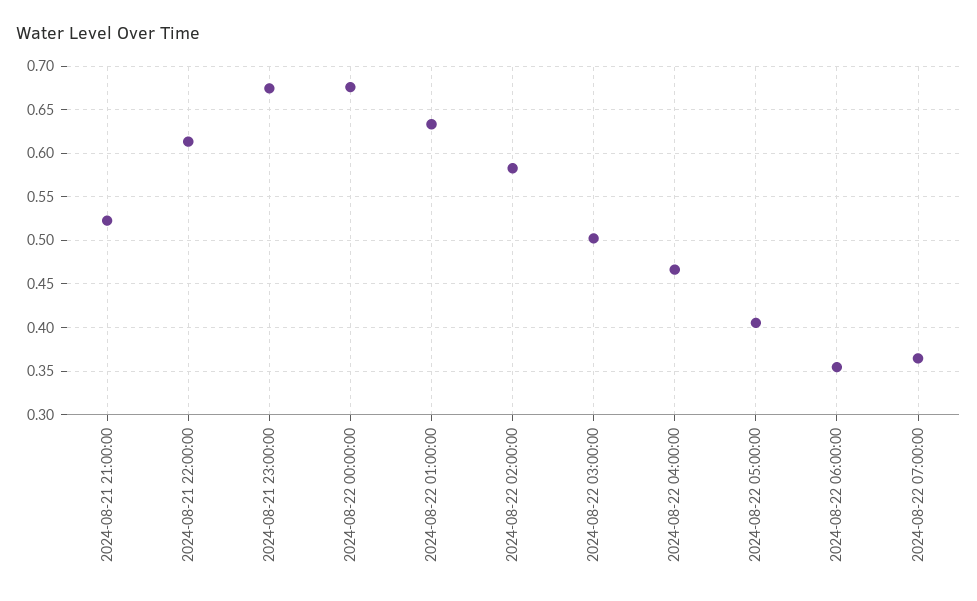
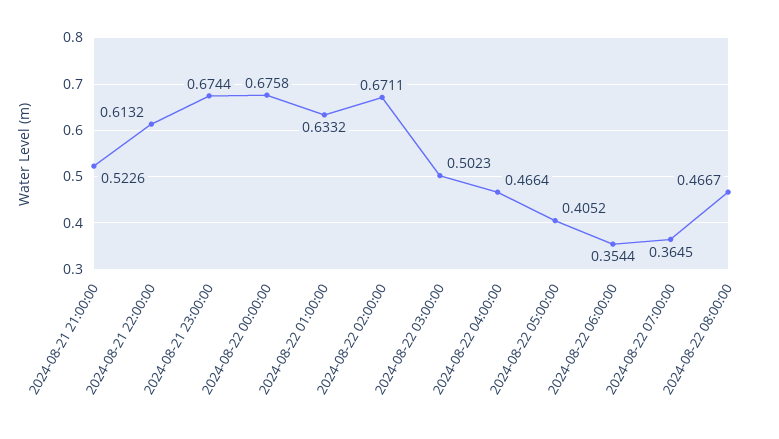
2024-08-22 02:00:00: 0.58 -> 0.6711
2024-08-22 08:00:00: none -> 0.4667

